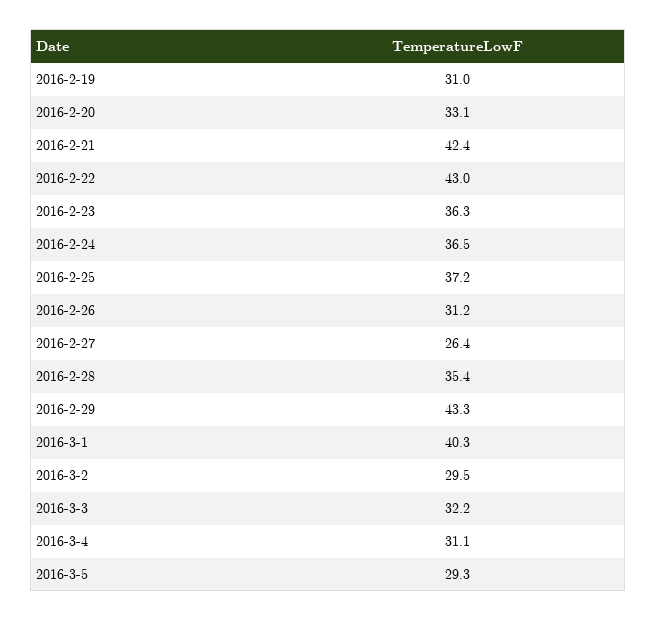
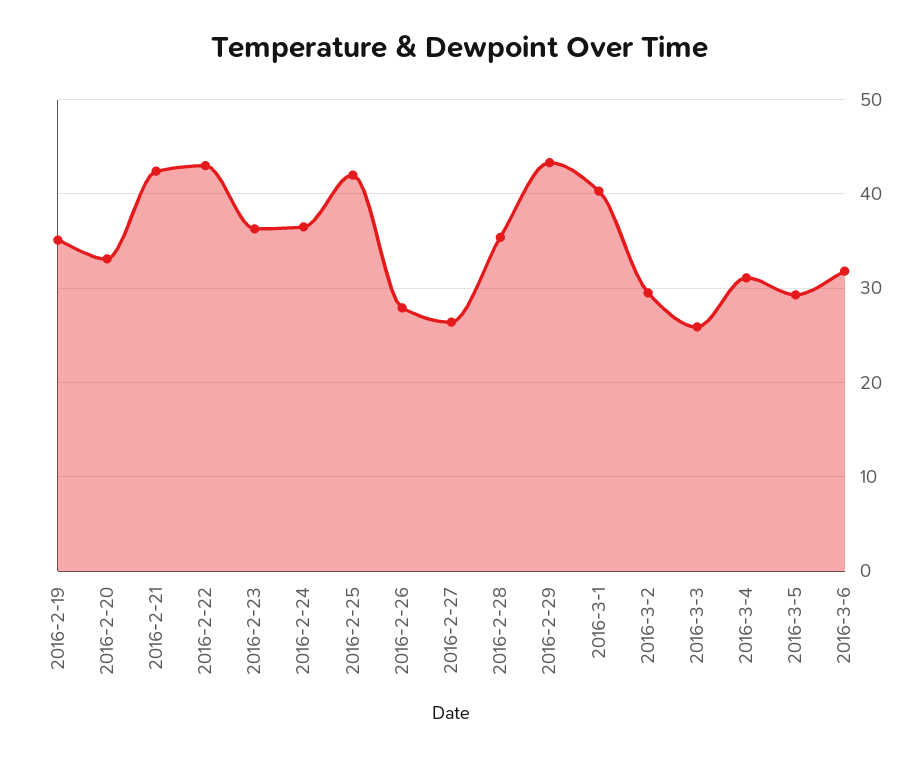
2016-2-19: 31 -> 35
2016-2-25: 37.2 -> 42
2016-2-26: 31.2 -> 28
2016-3-3: 32.2 -> 26
2016-3-6: none -> 32

